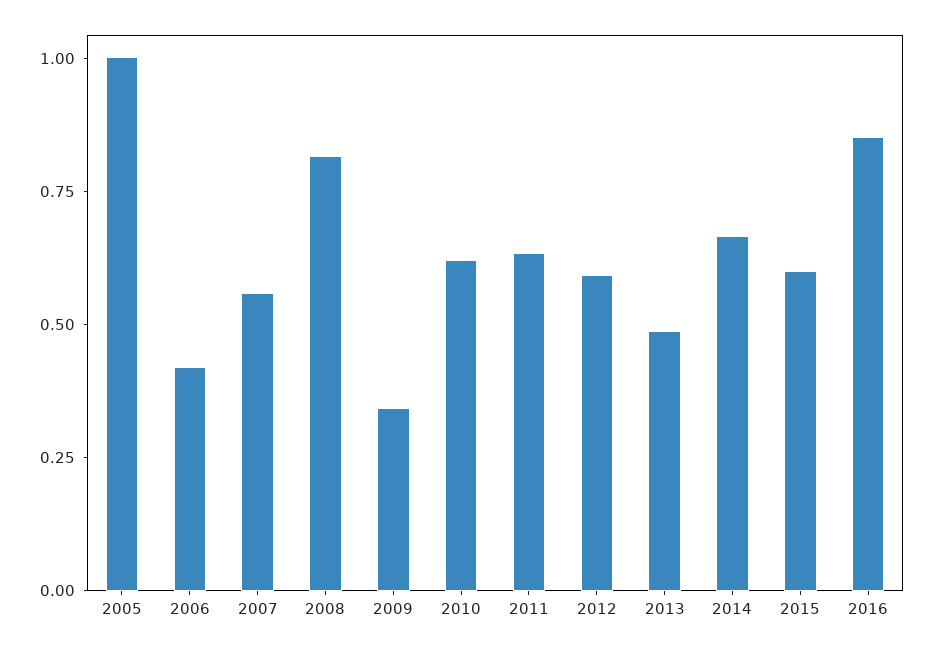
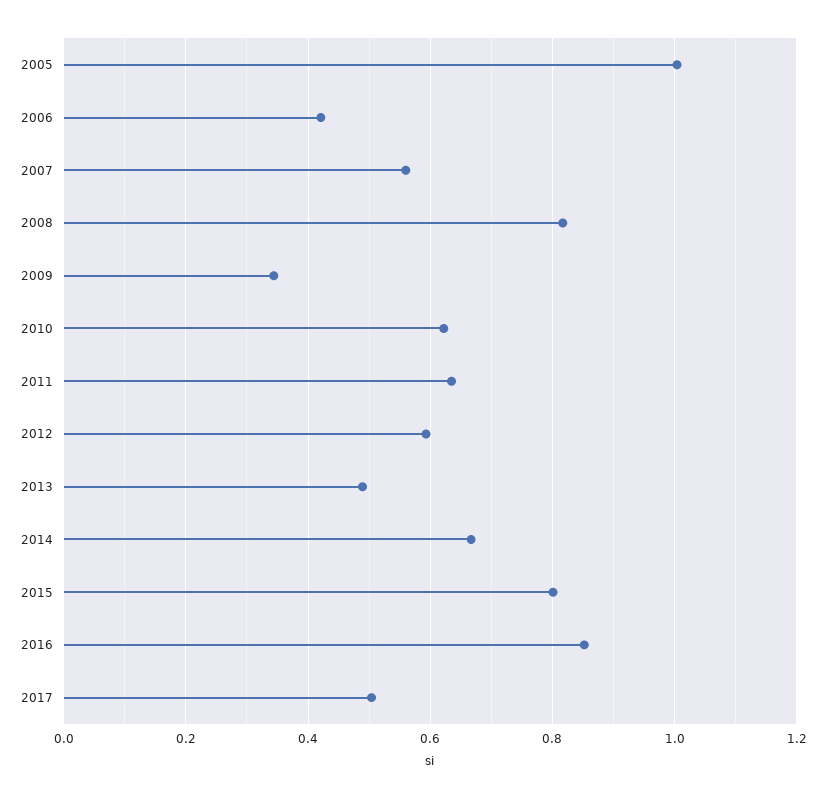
2015: 0.6 -> 0.8
2017: none -> 0.5

